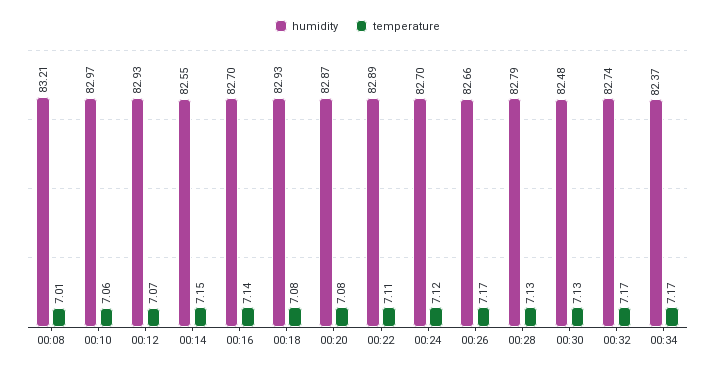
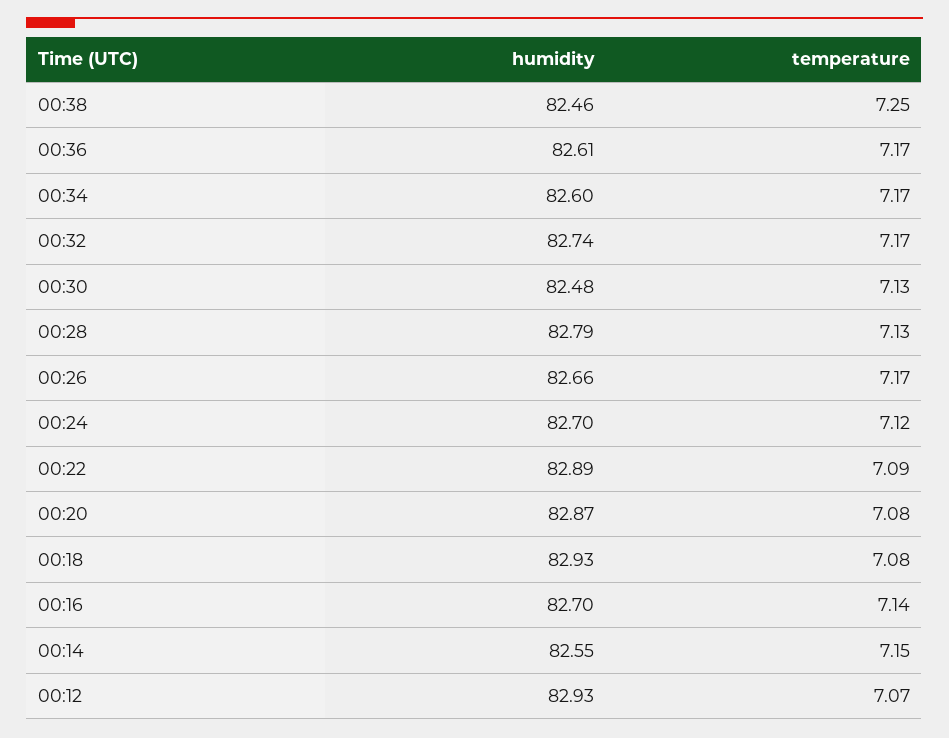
humidity, 00:08: 83.21 -> none
temperature, 00:08: 7.01 -> none
humidity, 00:10: 82.97 -> none
temperature, 00:10: 7.06 -> none
temperature, 00:22: 7.11 -> 7.09
humidity, 00:34: 82.37 -> 82.6
humidity, 00:38: none -> 82.46
temperature, 00:38: none -> 7.25
humidity, 00:36: none -> 82.61
temperature, 00:36: none -> 7.17

